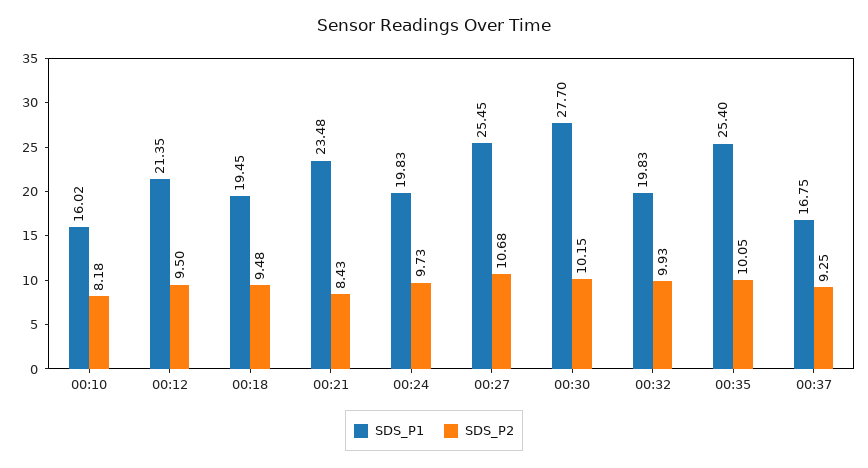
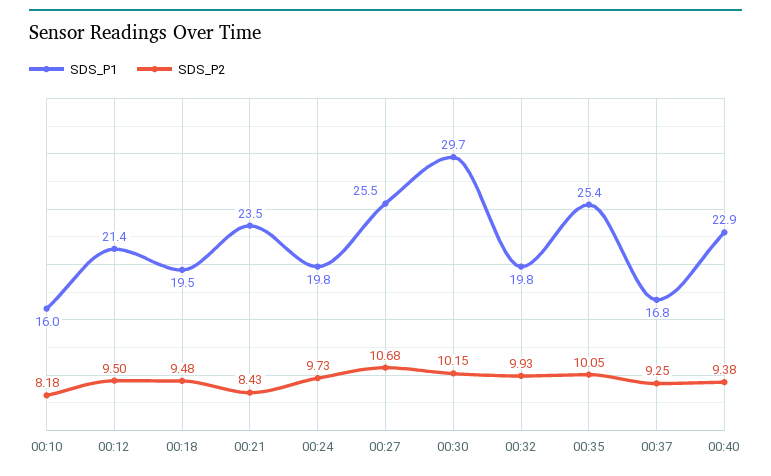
SDS_P1, 00:30: 27.7 -> 29.7
SDS_P1, 00:40: none -> 22.9
SDS_P2, 00:40: none -> 9.38

